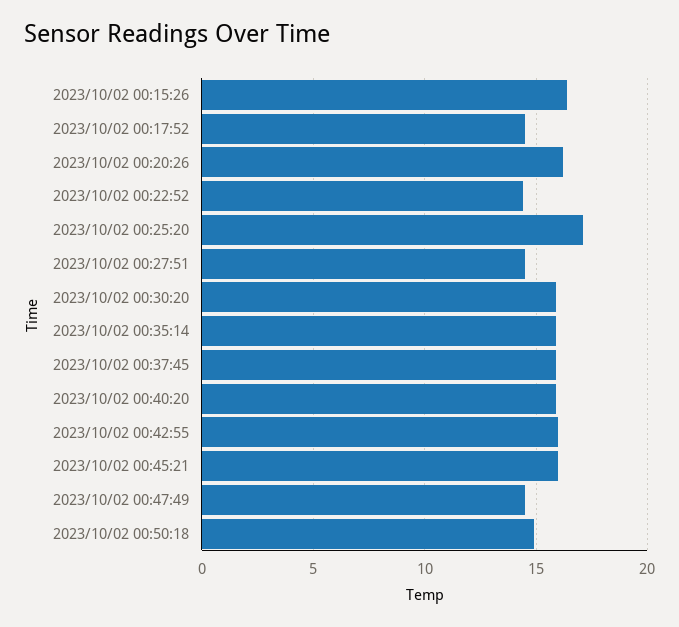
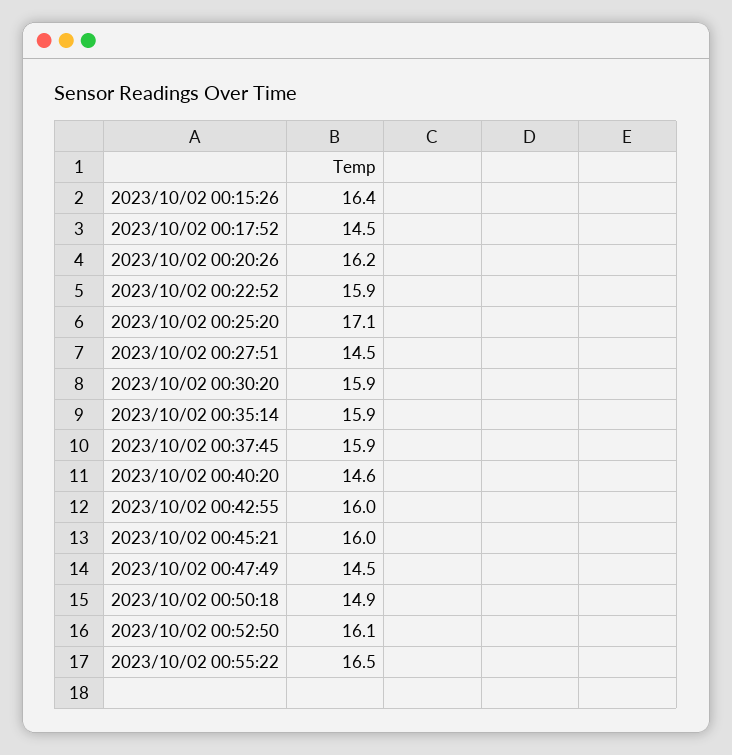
2023/10/02 00:22:52: 14.5 -> 15.9
2023/10/02 00:40:20: 16 -> 14.6
2023/10/02 00:52:50: none -> 16.1
2023/10/02 00:55:22: none -> 16.5

